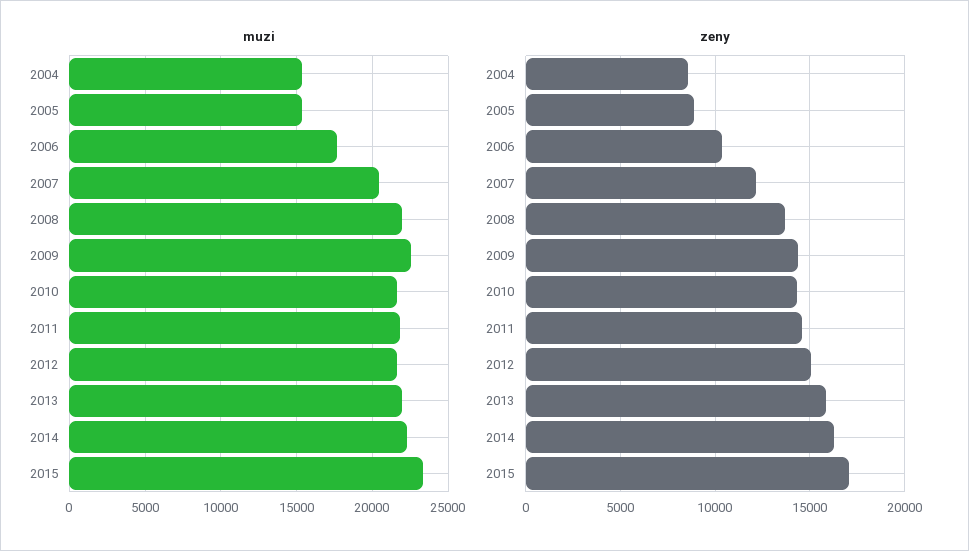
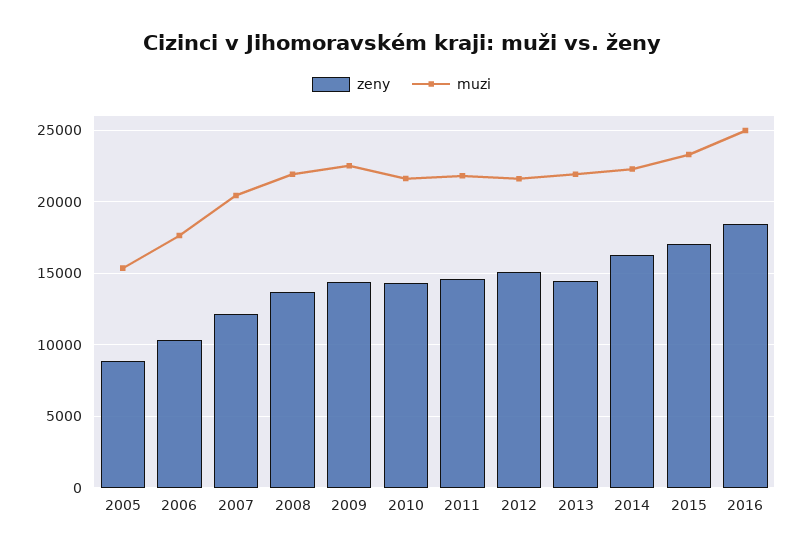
muzi, 2004: 15500 -> none
zeny, 2004: 8500 -> none
zeny, 2013: 16000 -> 14500
zeny, 2016: none -> 18500
muzi, 2016: none -> 25000

